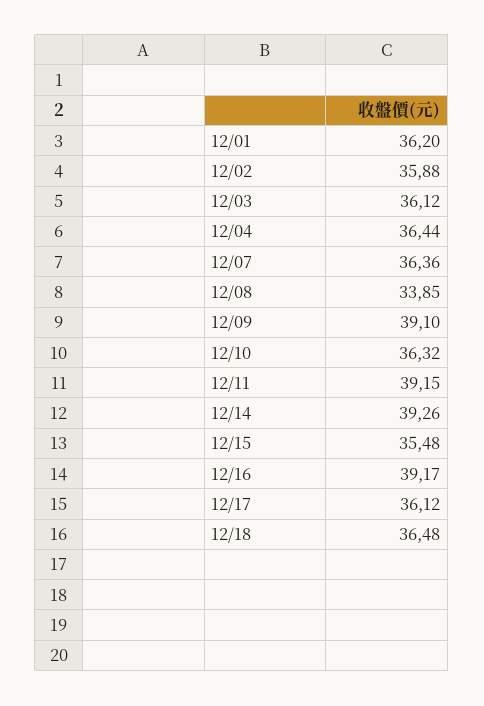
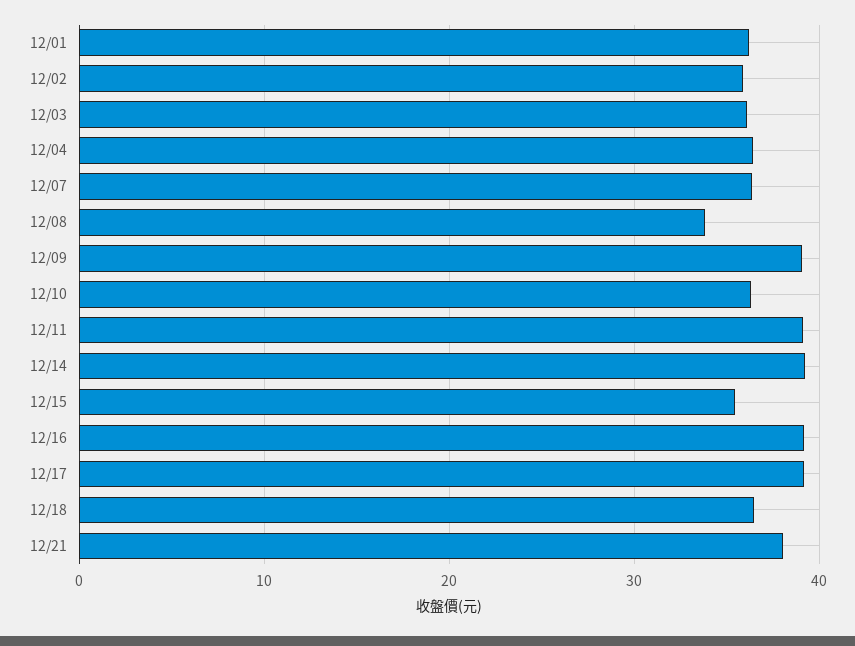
12/17: 36.12 -> 39
12/21: none -> 38

